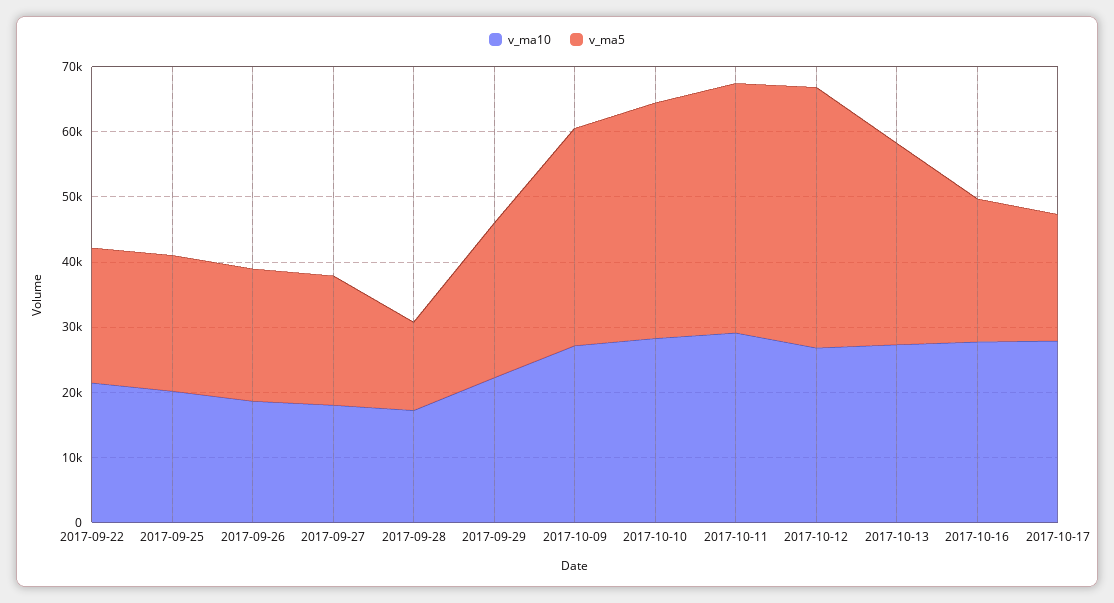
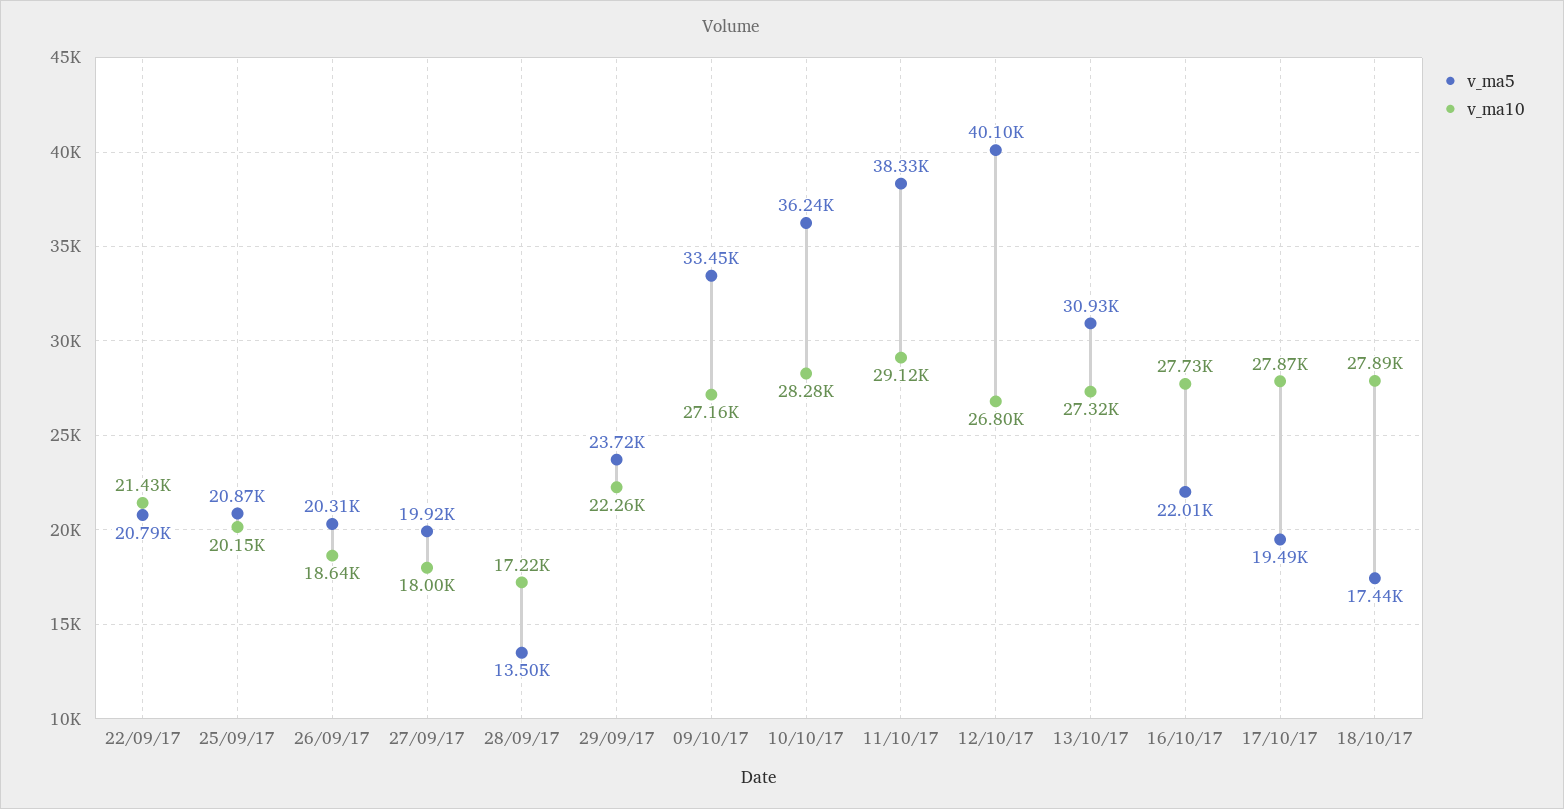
v_ma5, 18/10/17: none -> 17440
v_ma10, 18/10/17: none -> 27890

